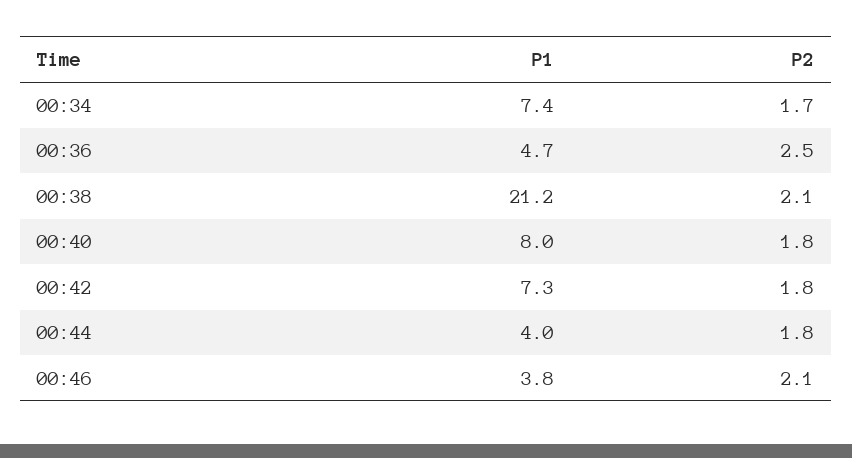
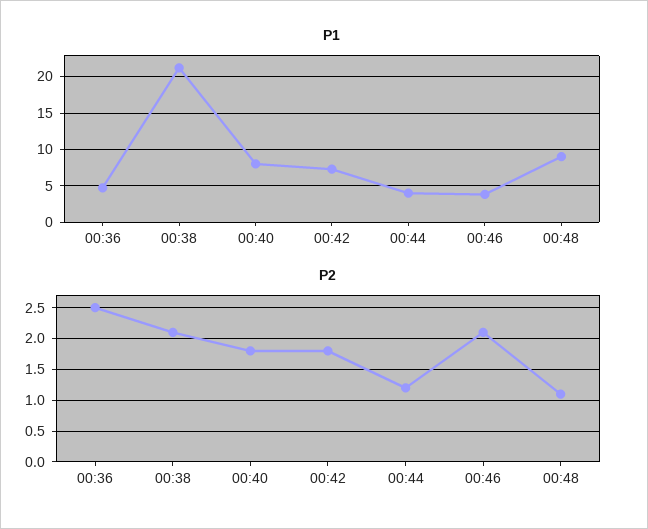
P1, 00:34: 7.4 -> none
P2, 00:34: 1.7 -> none
P2, 00:44: 1.8 -> 1.2
P1, 00:48: none -> 9
P2, 00:48: none -> 1.1

